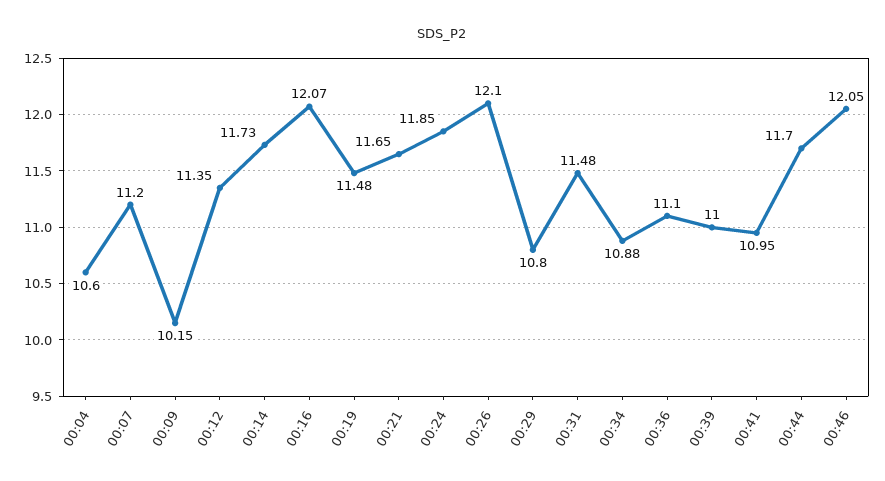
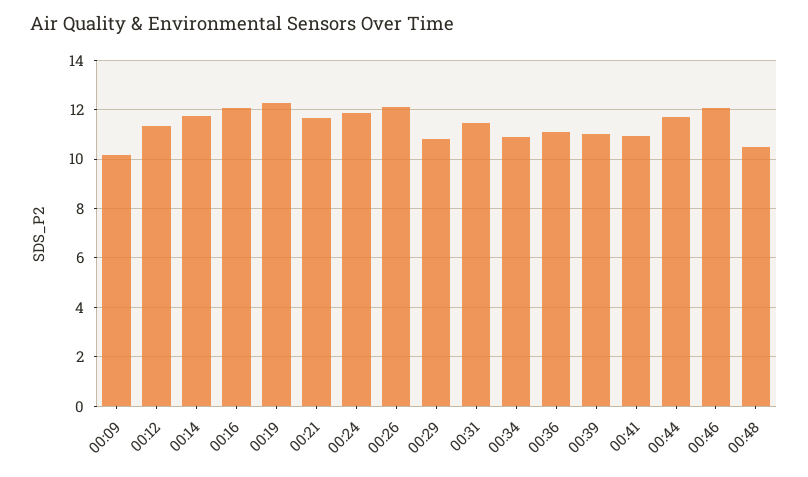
00:04: 10.6 -> none
00:07: 11.2 -> none
00:19: 11.48 -> 12.25
00:48: none -> 10.5

